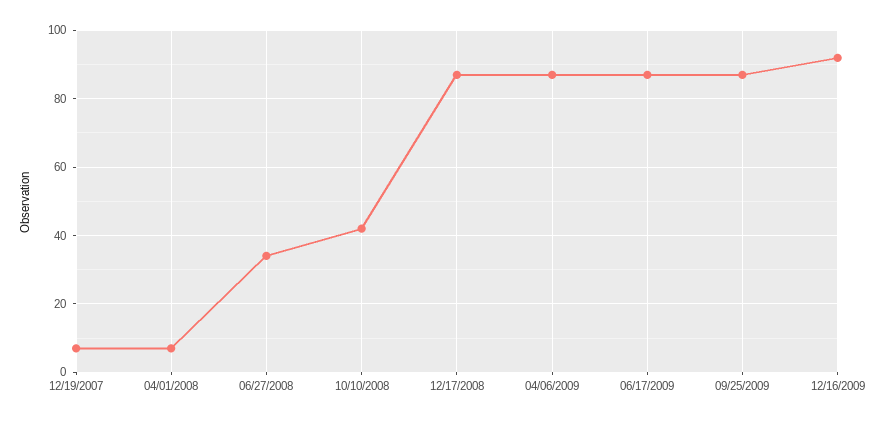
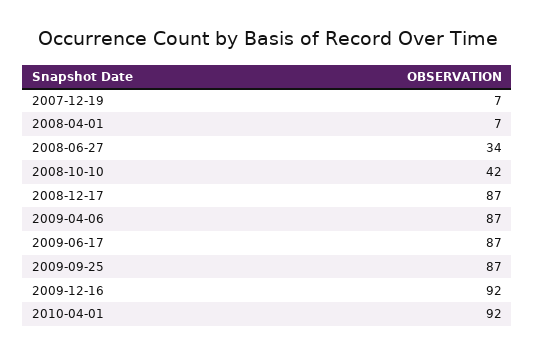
2010-04-01: none -> 92

